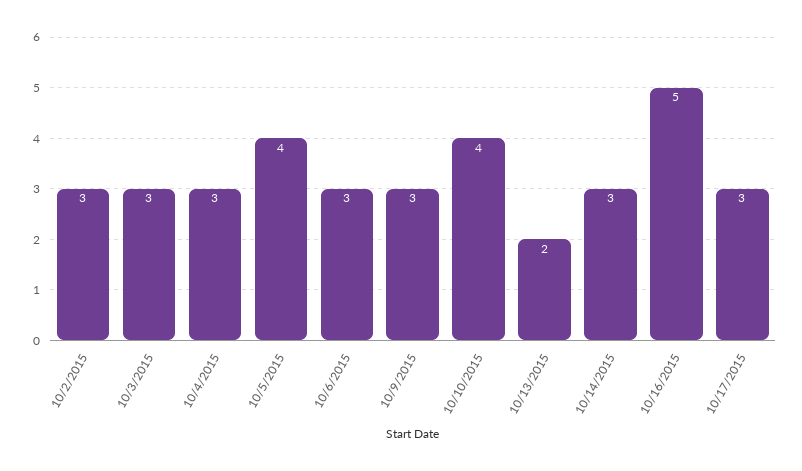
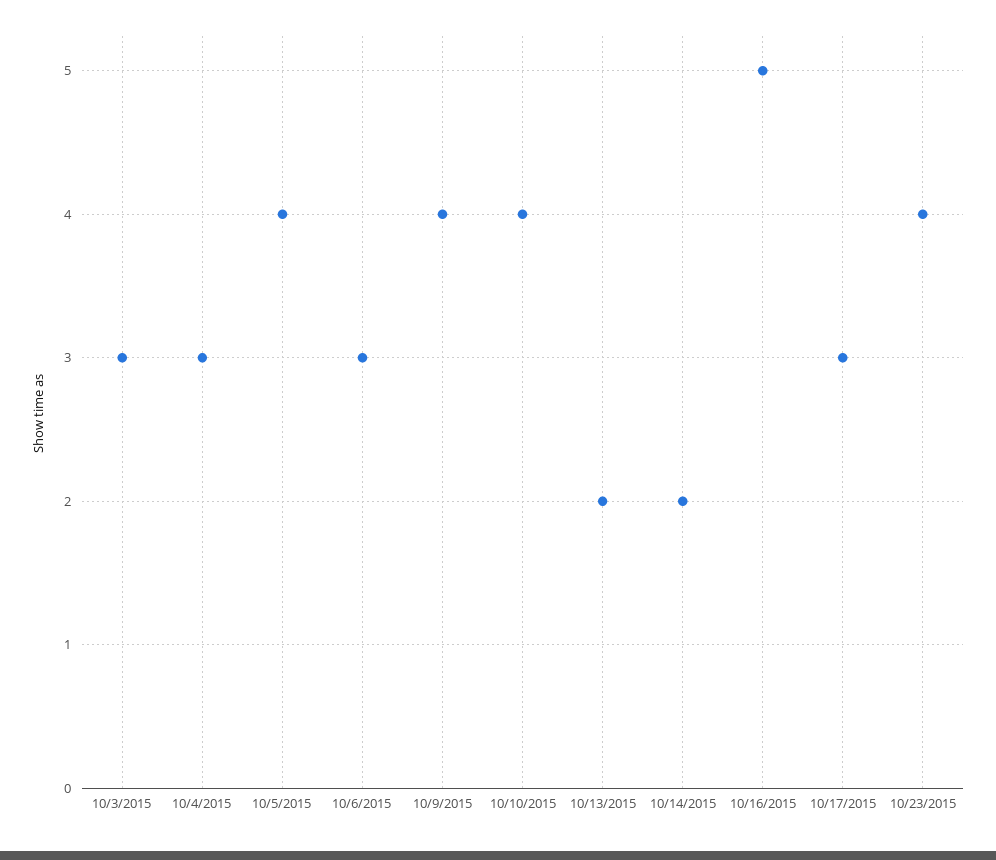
10/2/2015: 3 -> none
10/9/2015: 3 -> 4
10/14/2015: 3 -> 2
10/23/2015: none -> 4

